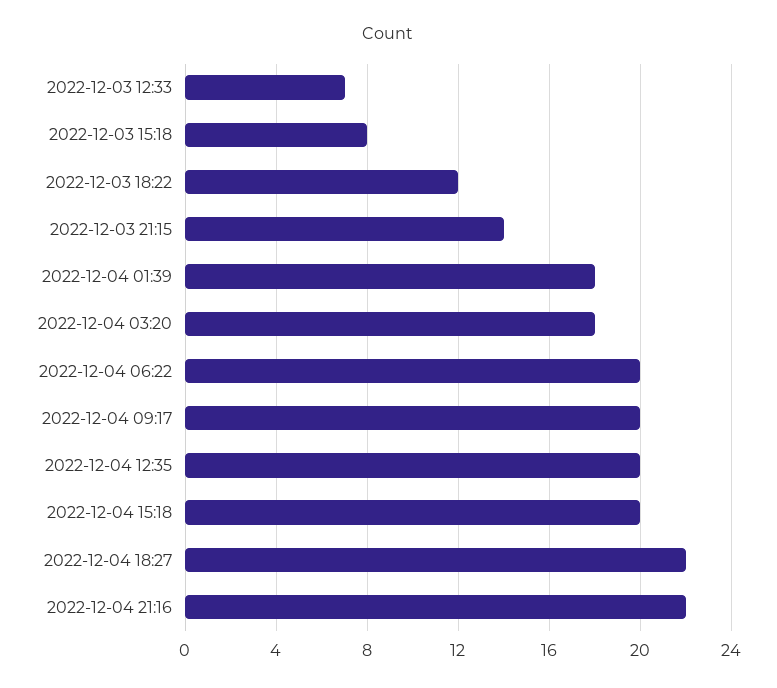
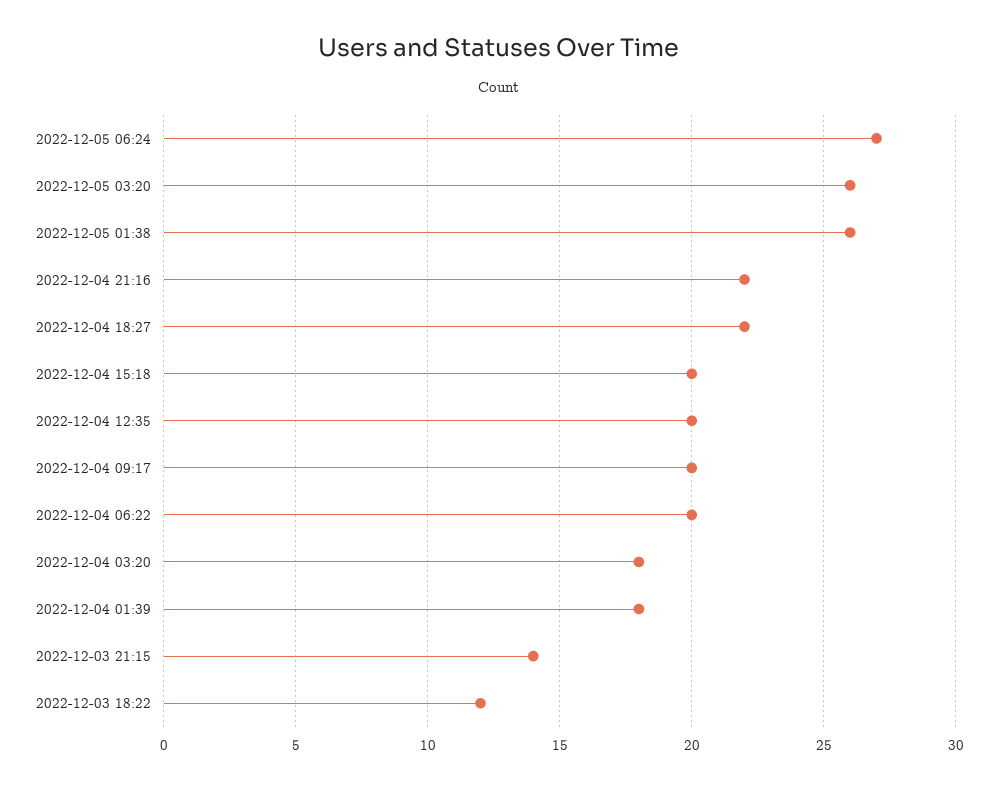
2022-12-03 12:33: 7 -> none
2022-12-03 15:18: 8 -> none
2022-12-05 06:24: none -> 27
2022-12-05 03:20: none -> 26
2022-12-05 01:38: none -> 26

